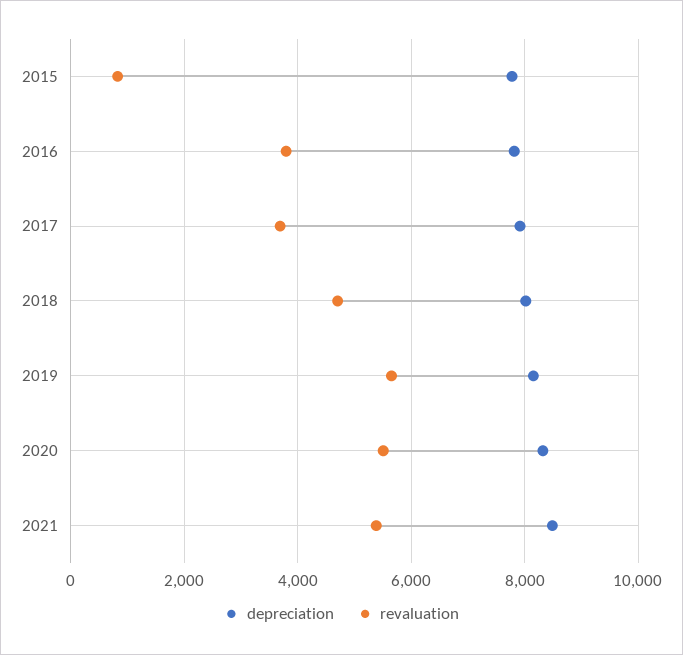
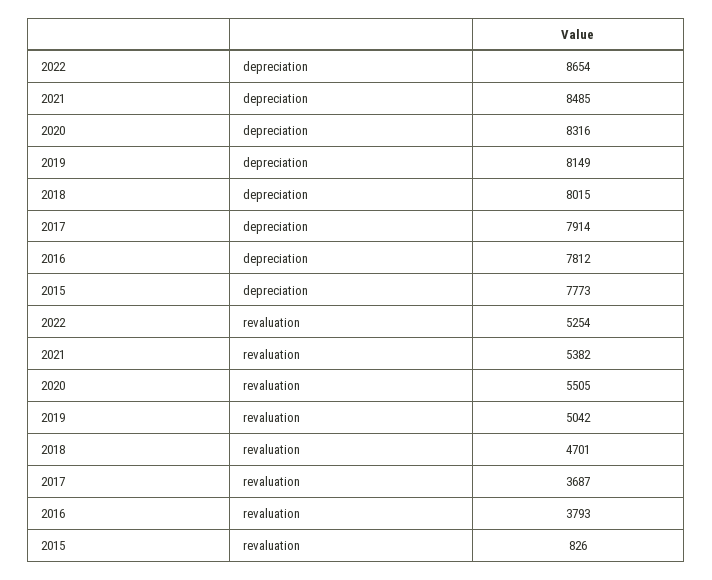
revaluation, 2019: 5600 -> 5042
depreciation, 2022: none -> 8654
revaluation, 2022: none -> 5254

